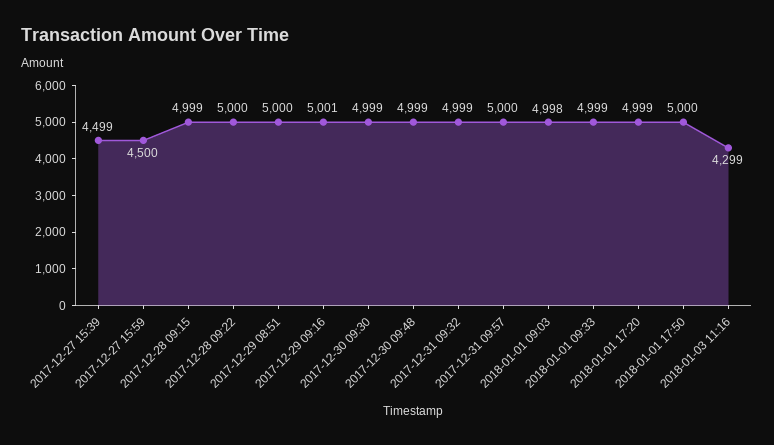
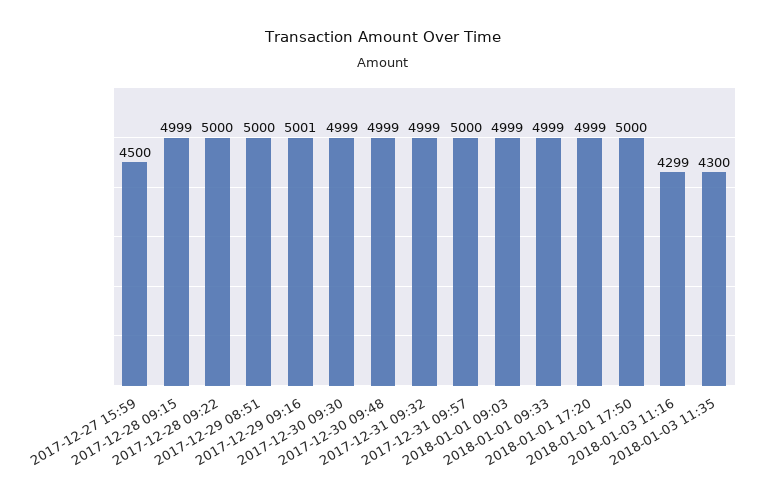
2017-12-27 15:39: 4499 -> none
2018-01-01 09:03: 4998 -> 4999
2018-01-03 11:35: none -> 4300

